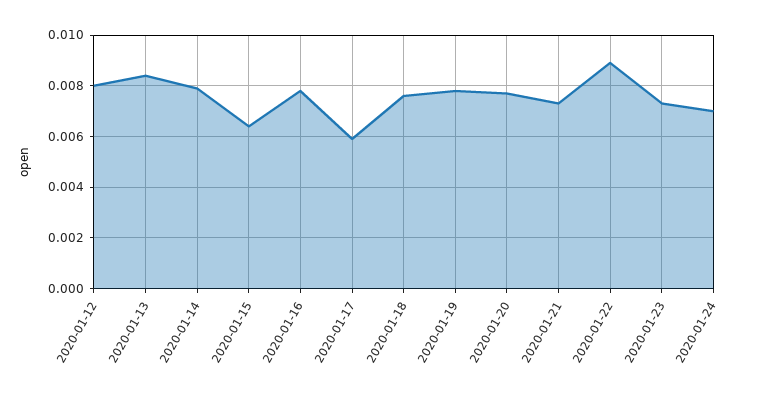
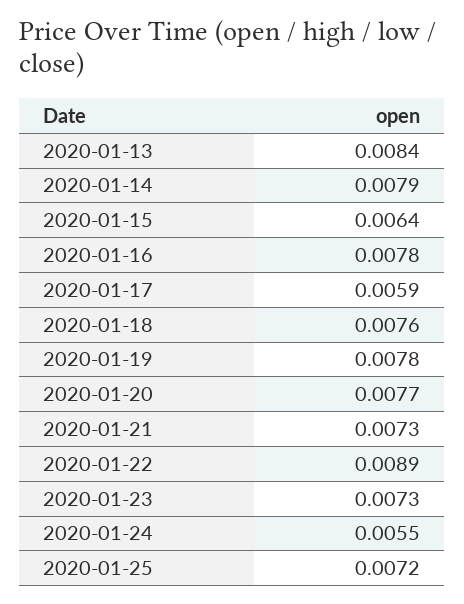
2020-01-12: 0.008 -> none
2020-01-24: 0.007 -> 0.0055
2020-01-25: none -> 0.0072

